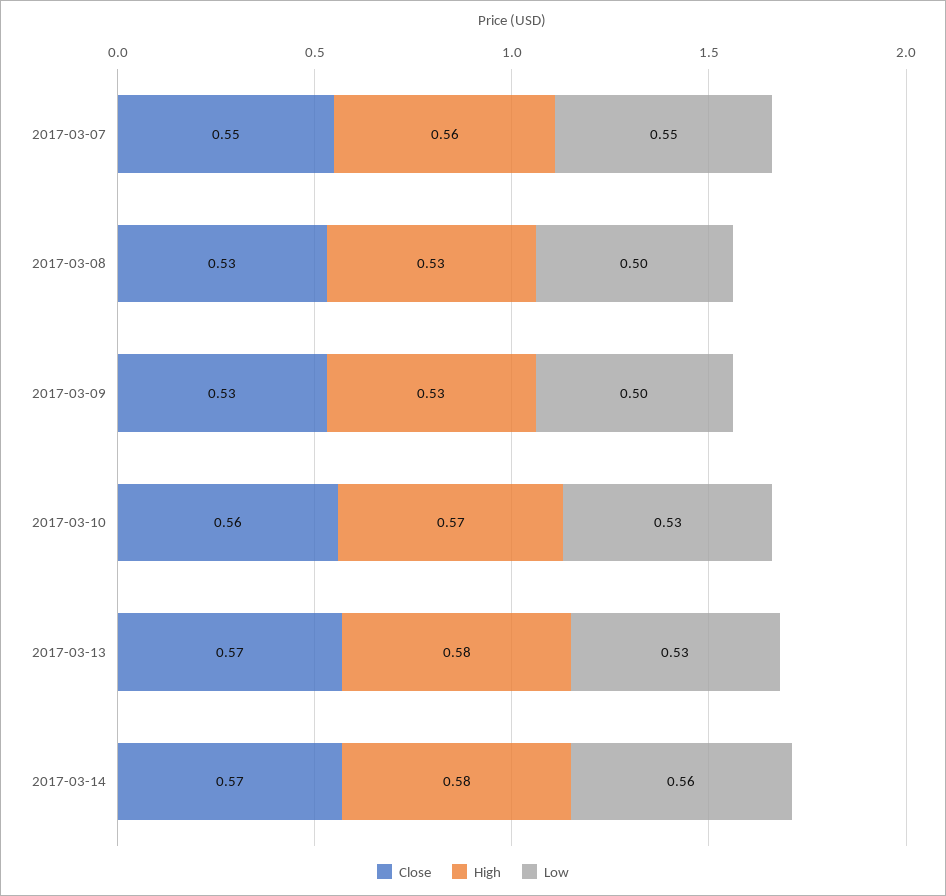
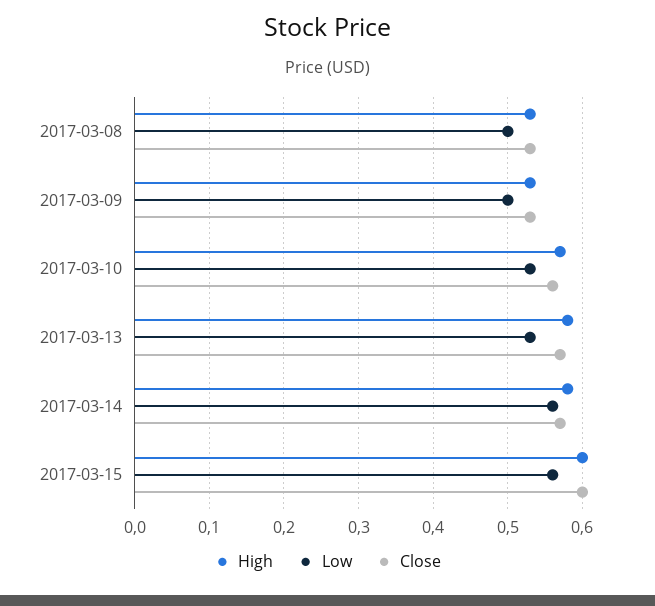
Close, 2017-03-07: 0.55 -> none
High, 2017-03-07: 0.56 -> none
Low, 2017-03-07: 0.55 -> none
High, 2017-03-15: none -> 0.6
Low, 2017-03-15: none -> 0.56
Close, 2017-03-15: none -> 0.6

